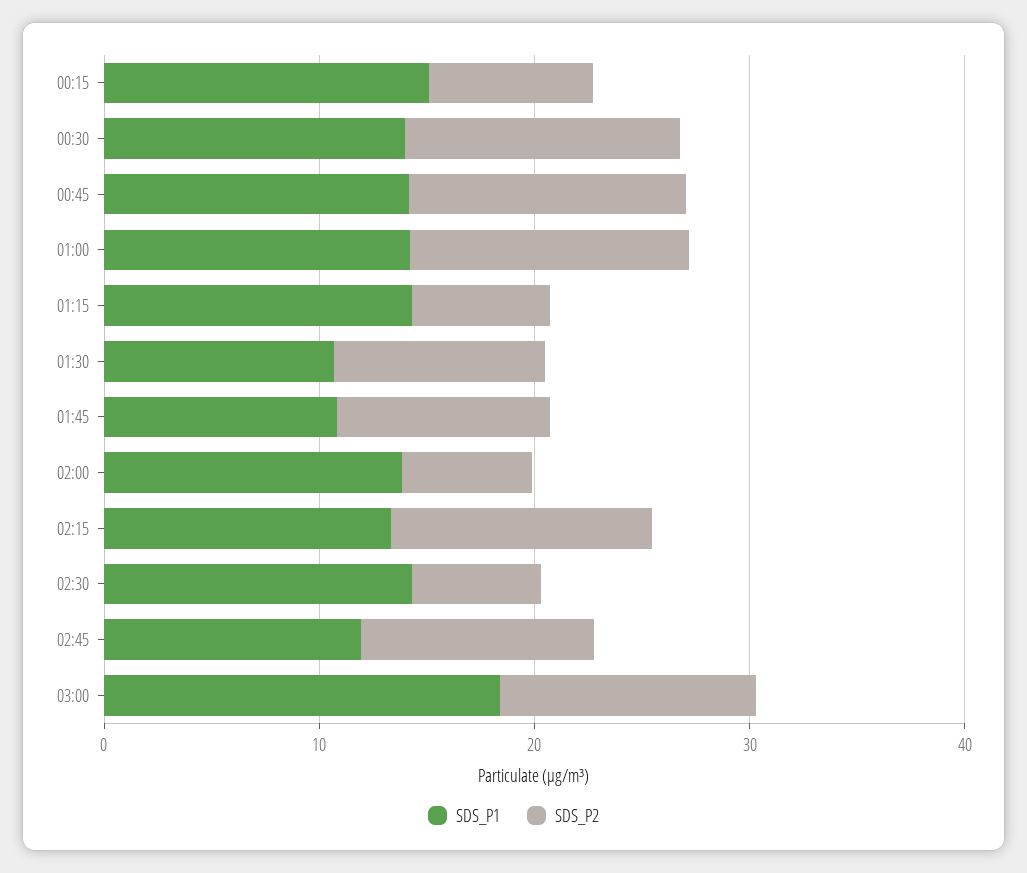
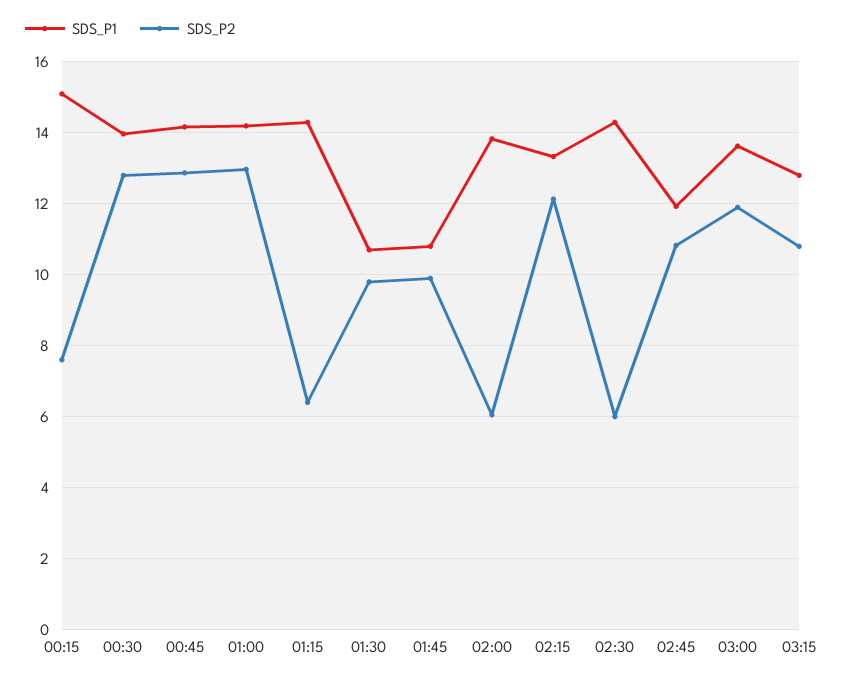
SDS_P1, 03:00: 18 -> 13.6
SDS_P1, 03:15: none -> 12.8
SDS_P2, 03:15: none -> 10.8

